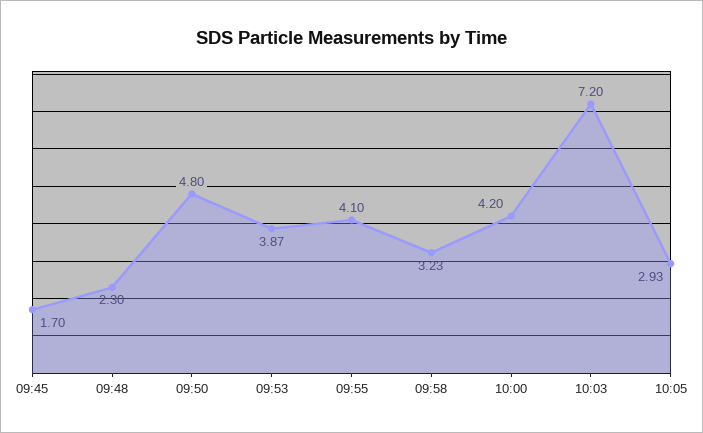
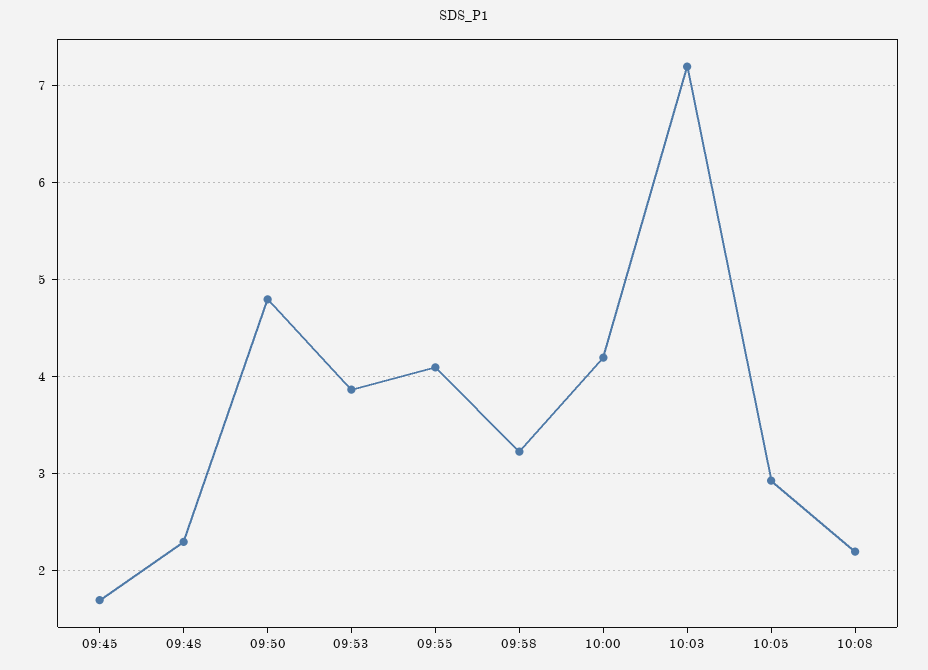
10:08: none -> 2.2

